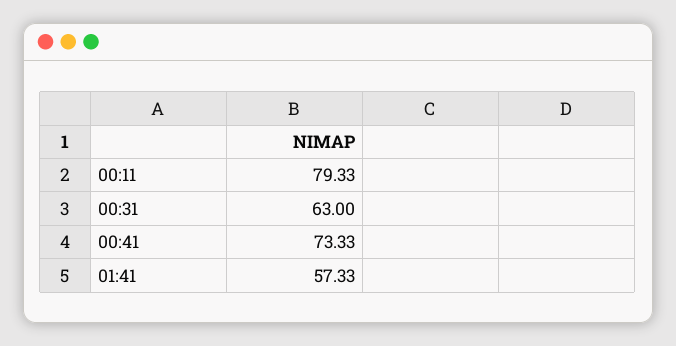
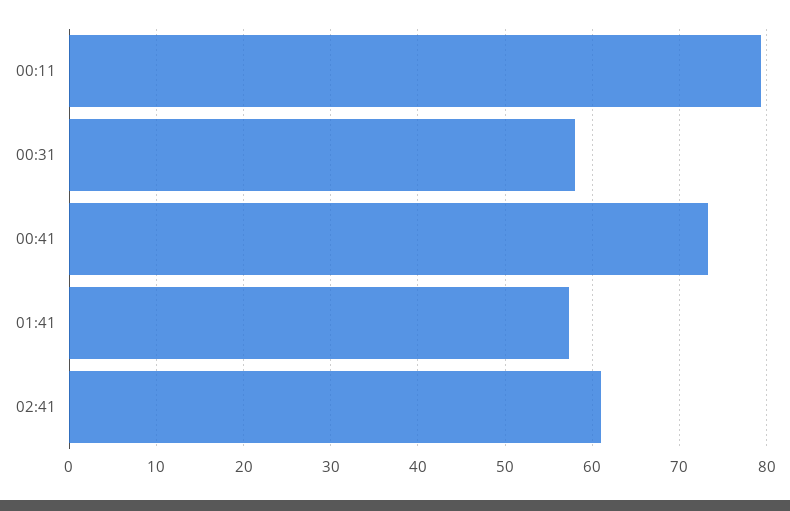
00:31: 63 -> 58
02:41: none -> 61

